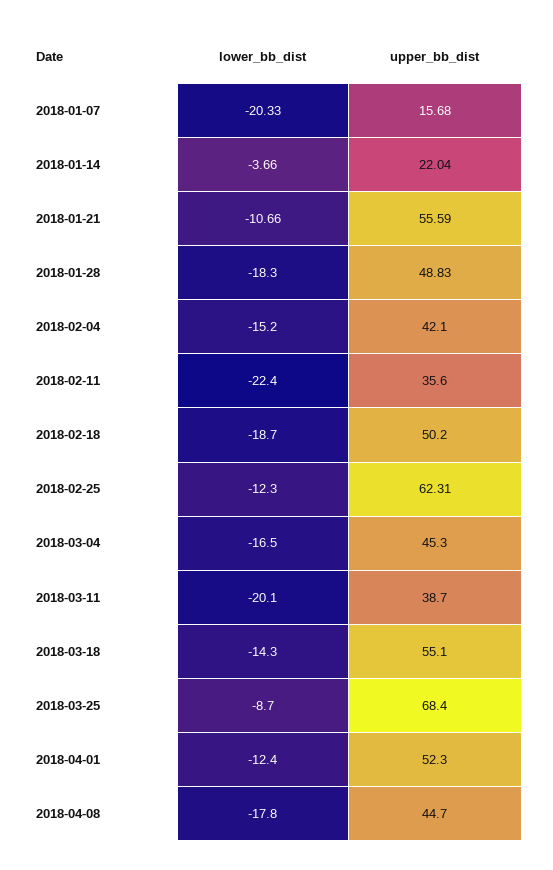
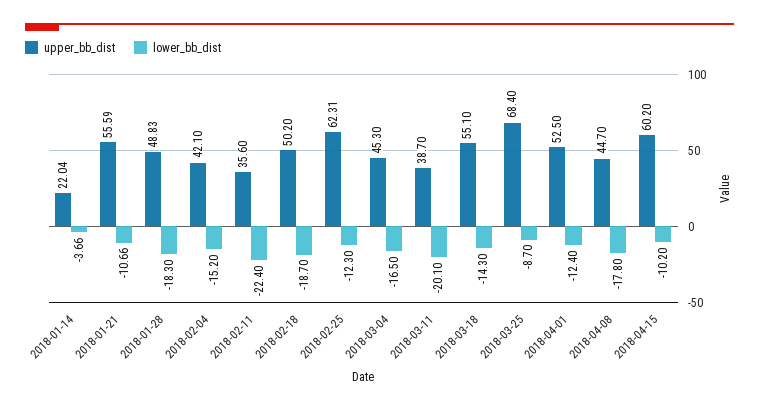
lower_bb_dist, 2018-01-07: -20.33 -> none
upper_bb_dist, 2018-01-07: 15.68 -> none
upper_bb_dist, 2018-04-01: 52.3 -> 52.5
upper_bb_dist, 2018-04-15: none -> 60.2
lower_bb_dist, 2018-04-15: none -> -10.2

